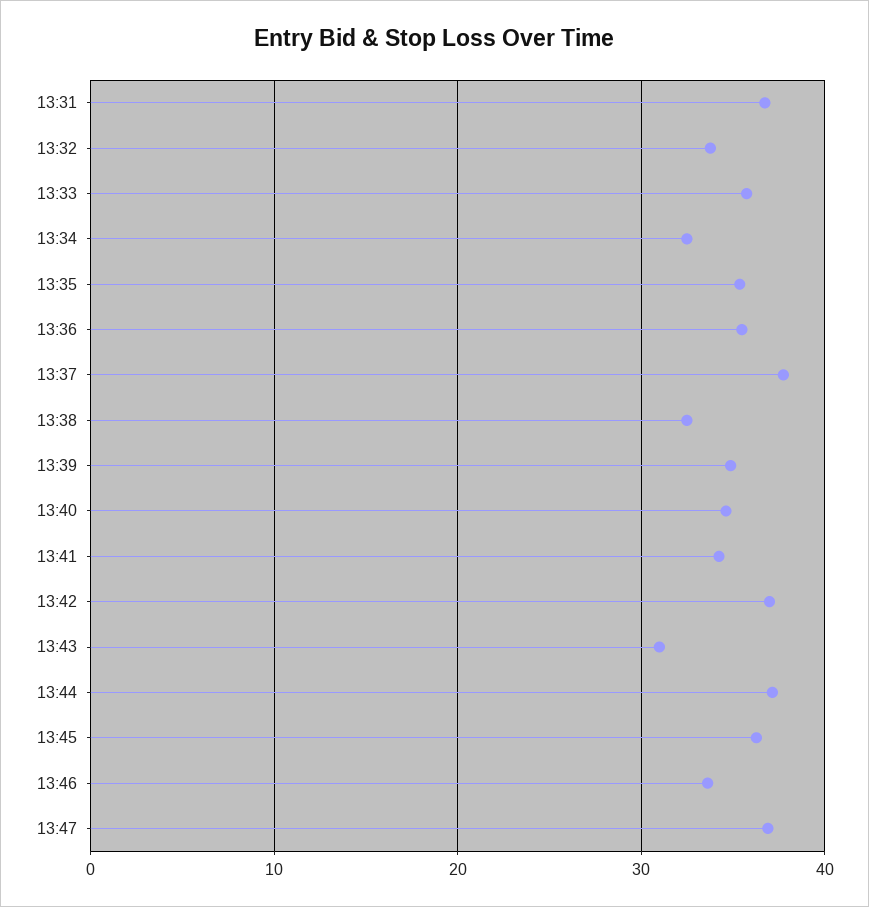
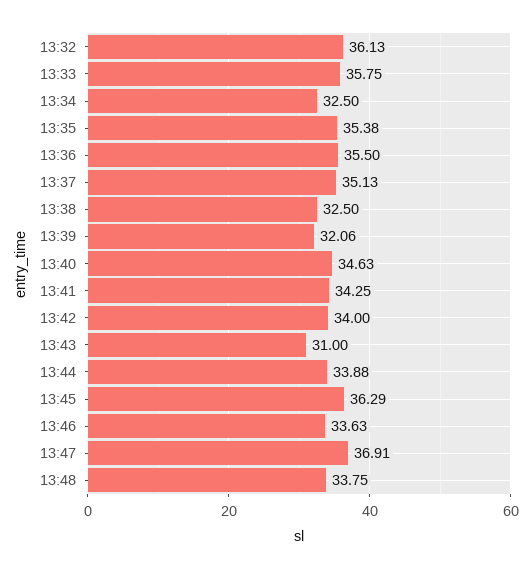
13:31: 37 -> none
13:32: 34 -> 36.13
13:37: 38 -> 35.13
13:39: 35 -> 32.06
13:42: 37 -> 34
13:44: 37 -> 33.88
13:48: none -> 33.75

